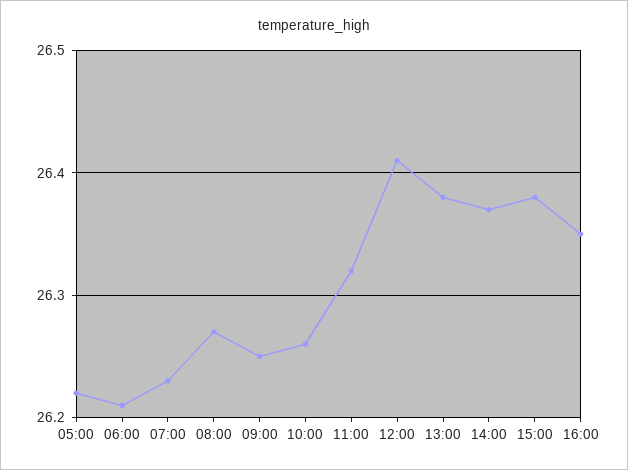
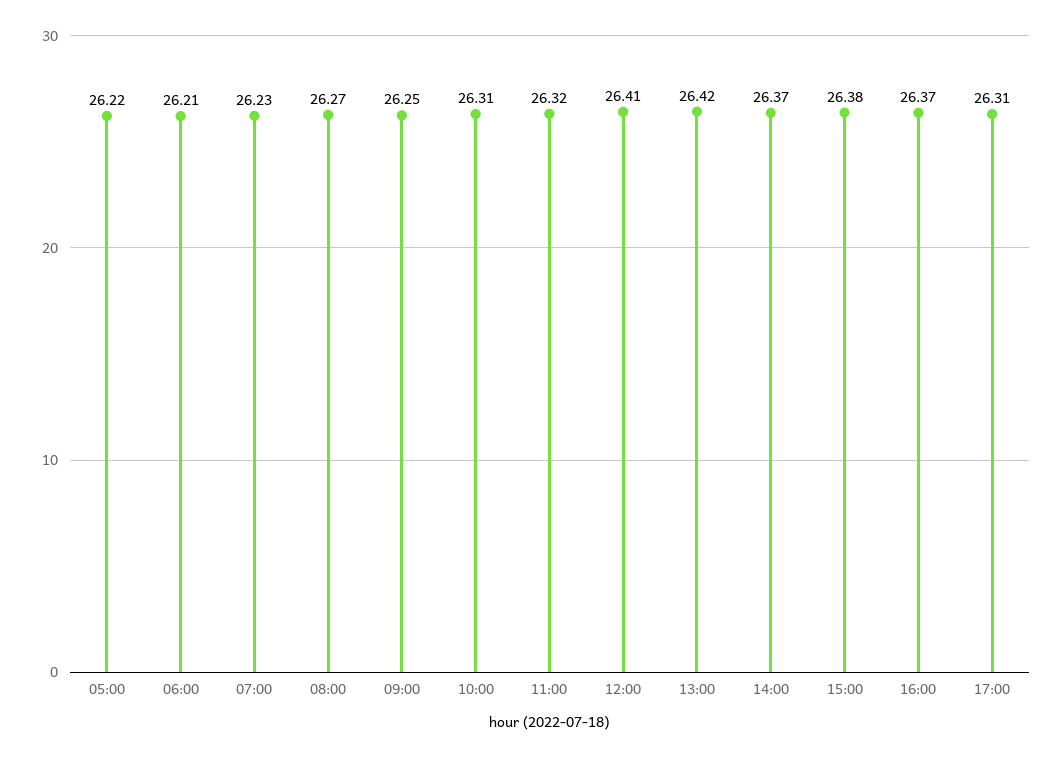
10:00: 26.26 -> 26.31
13:00: 26.38 -> 26.42
16:00: 26.35 -> 26.37
17:00: none -> 26.31

